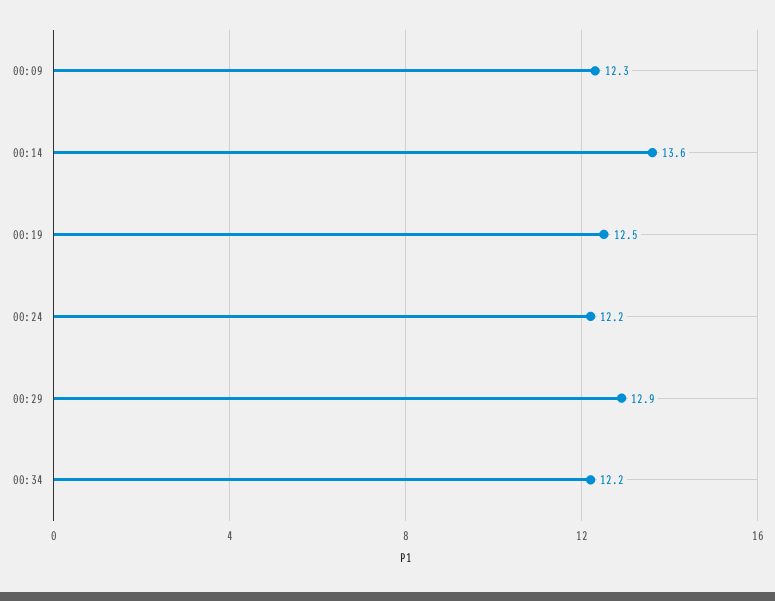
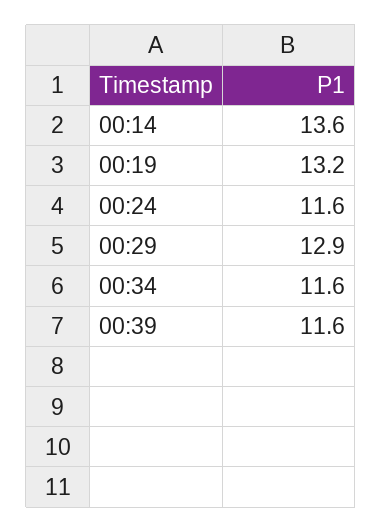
00:09: 12.3 -> none
00:19: 12.5 -> 13.2
00:24: 12.2 -> 11.6
00:34: 12.2 -> 11.6
00:39: none -> 11.6

